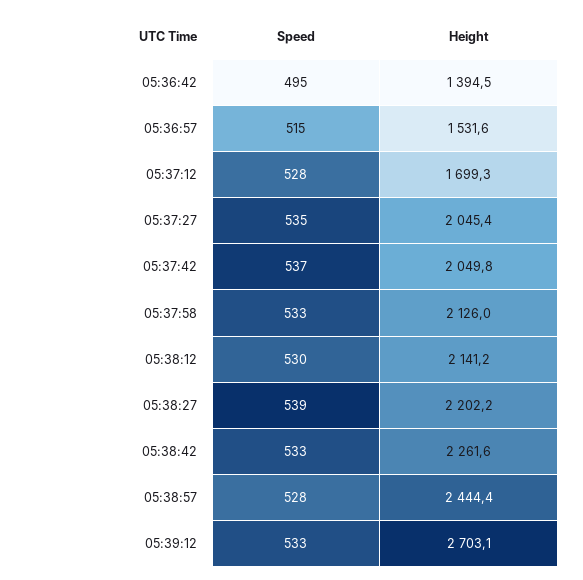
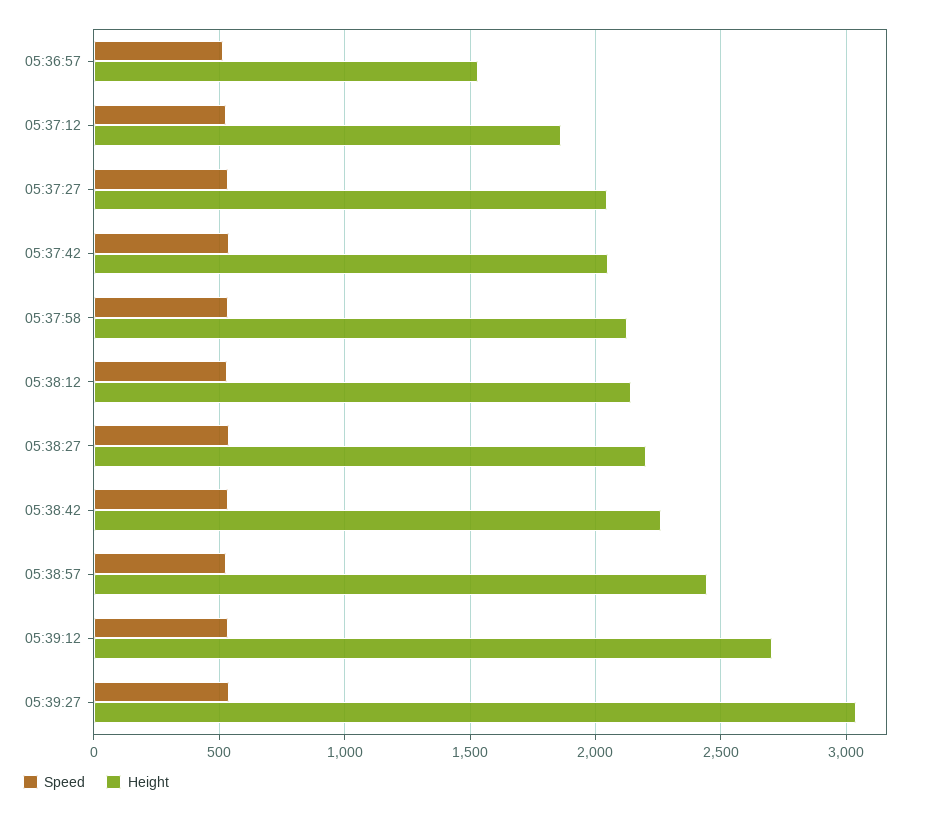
Speed, 05:36:42: 495 -> none
Height, 05:36:42: 1394.5 -> none
Height, 05:37:12: 1699.3 -> 1850
Speed, 05:39:27: none -> 550
Height, 05:39:27: none -> 3050

